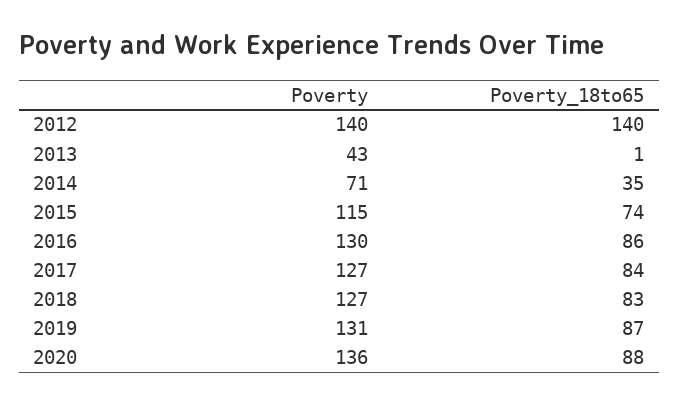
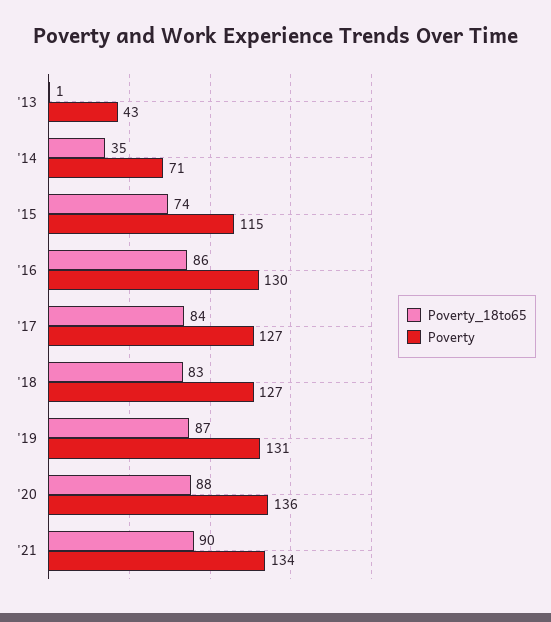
Poverty, 2012: 140 -> none
Poverty_18to65, 2012: 140 -> none
Poverty_18to65, '21: none -> 90
Poverty, '21: none -> 134

